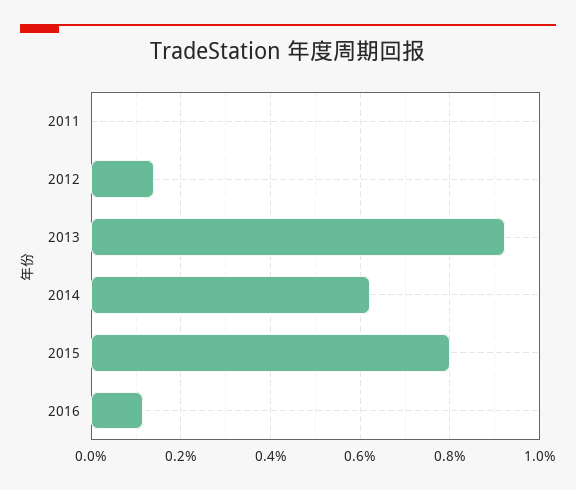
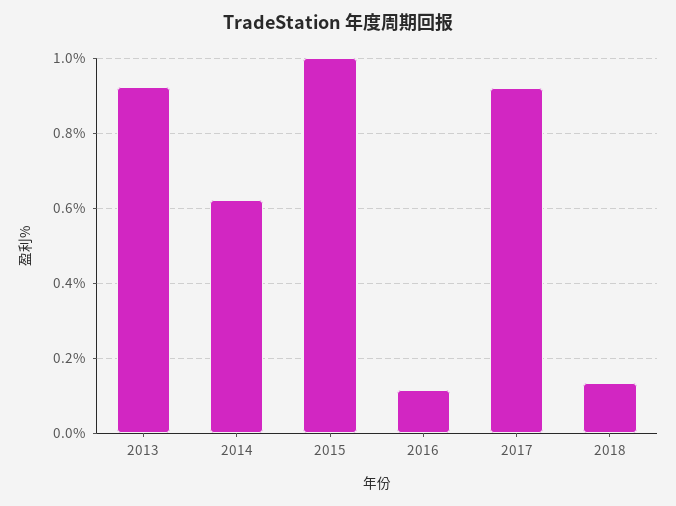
2011: 0 -> none
2012: 0.14 -> none
2015: 0.8 -> 1
2017: none -> 0.92
2018: none -> 0.14

